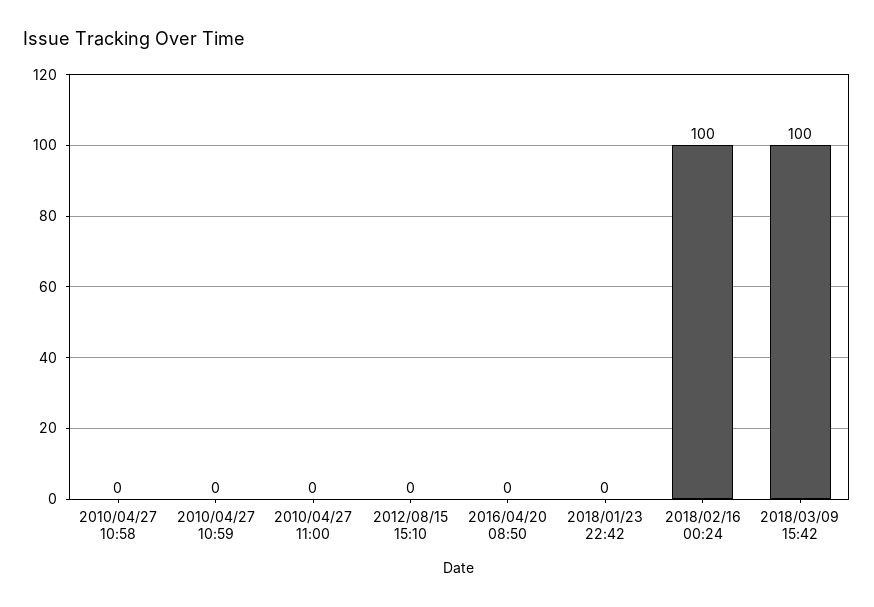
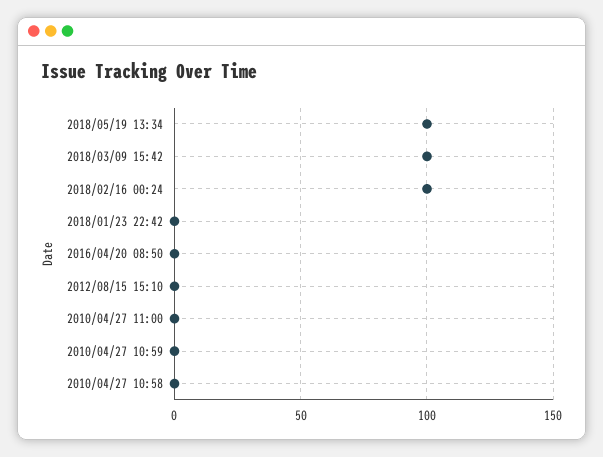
2018/05/19 13:34: none -> 100

